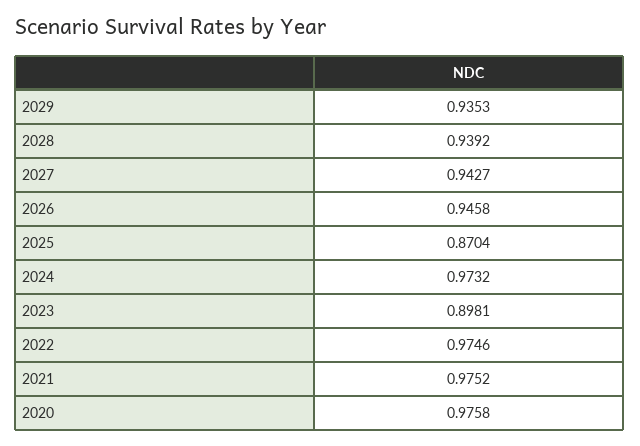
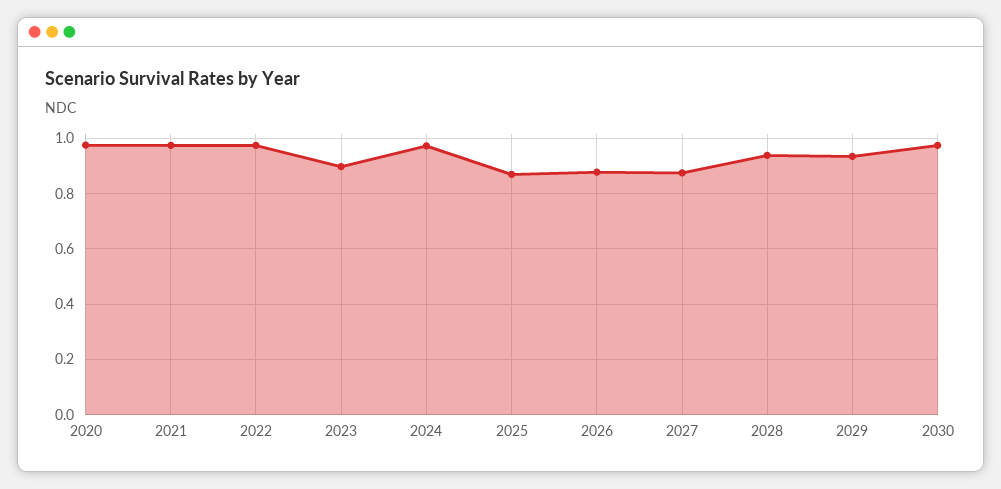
2027: 0.9427 -> 0.875
2026: 0.9458 -> 0.875
2030: none -> 0.975

